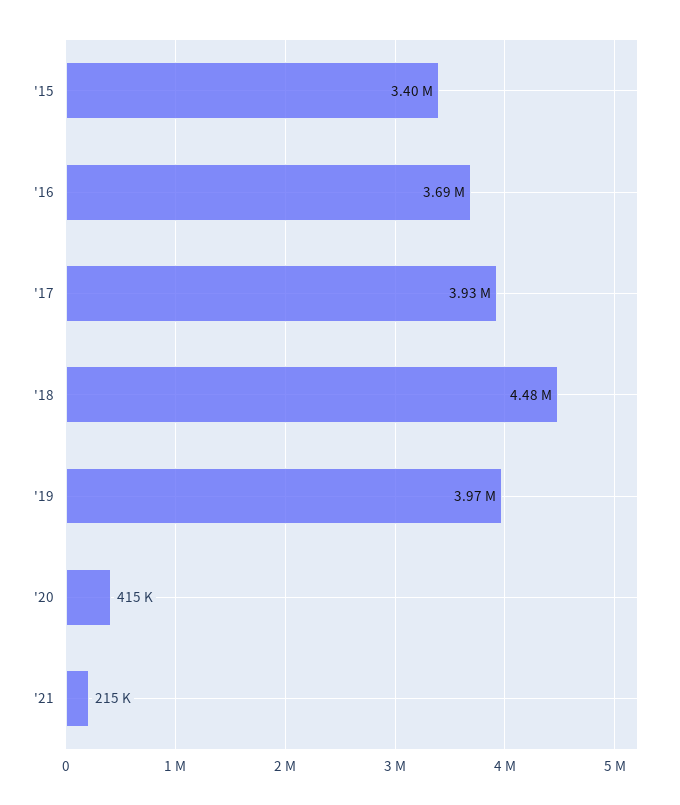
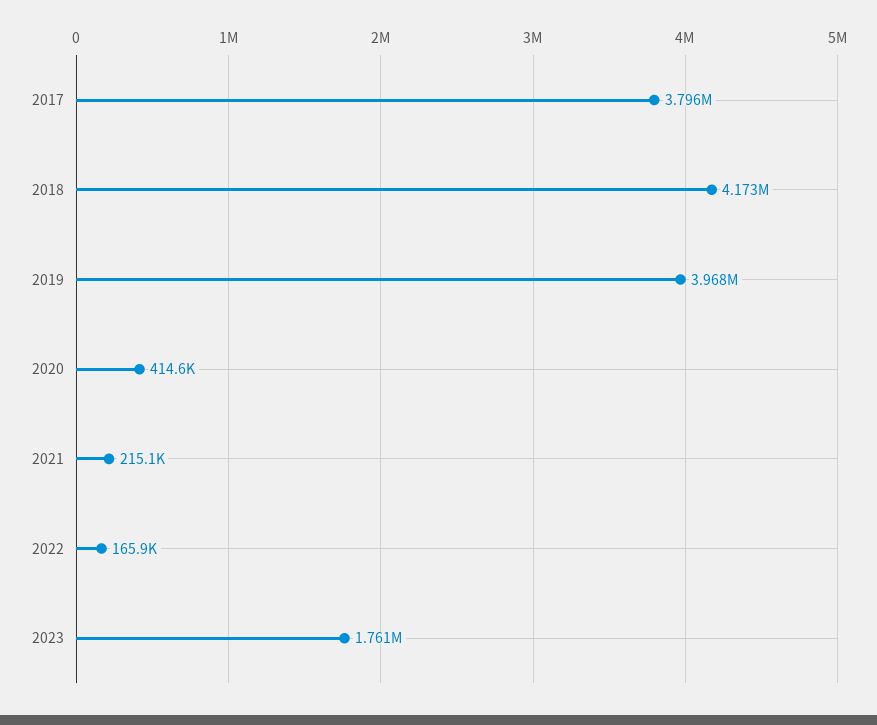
'15: 3400000 -> none
'16: 3690000 -> none
'17: 3930000 -> 3796000
'18: 4480000 -> 4173000
2022: none -> 165900
2023: none -> 1761000

